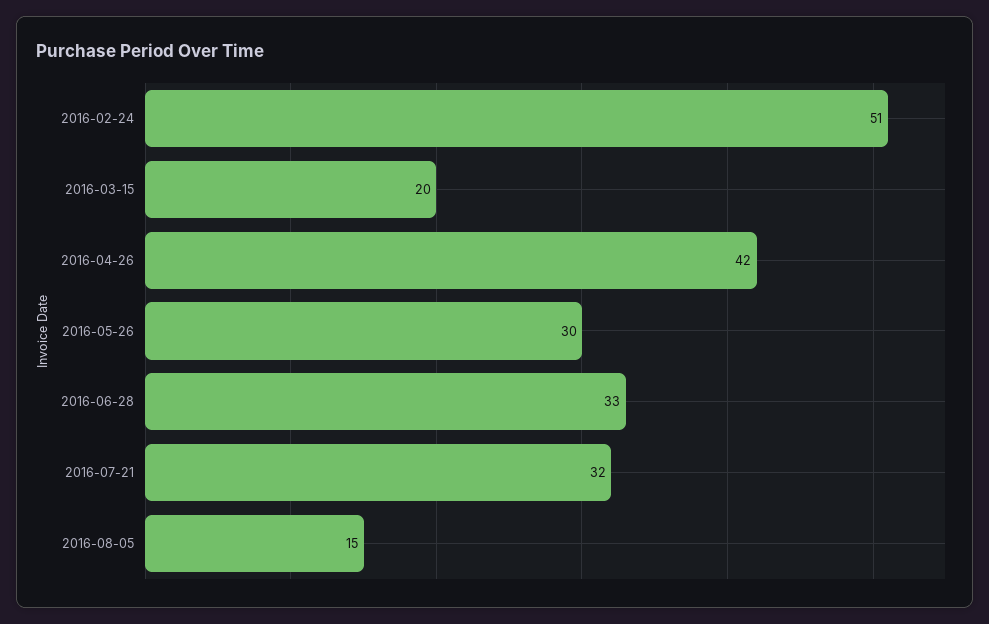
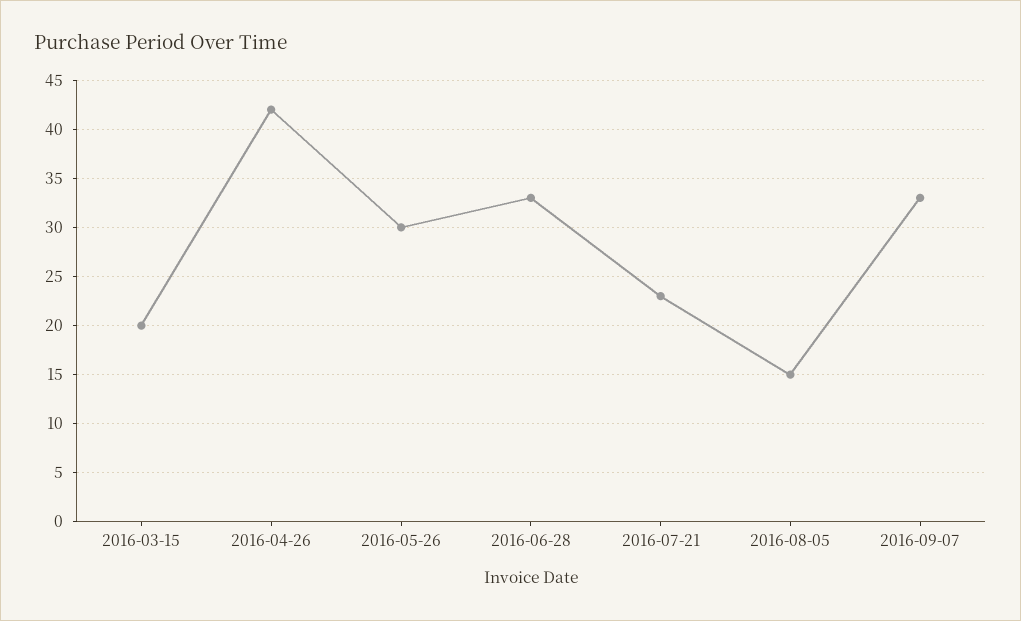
2016-02-24: 51 -> none
2016-07-21: 32 -> 23
2016-09-07: none -> 33

